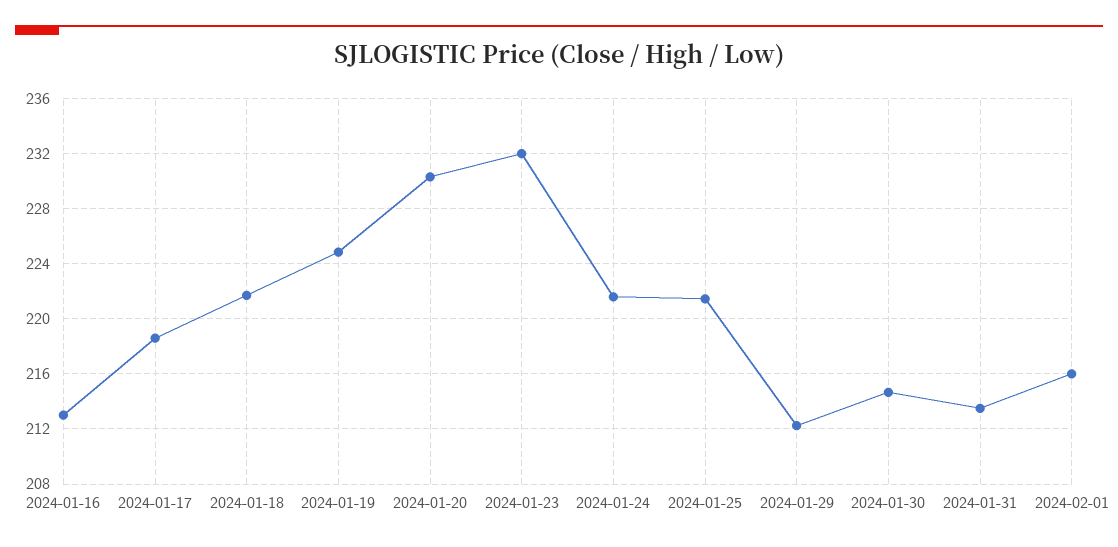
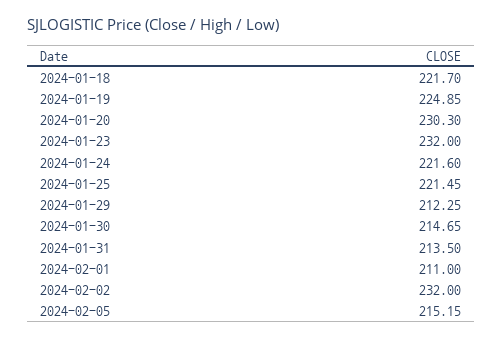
2024-01-16: 213 -> none
2024-01-17: 218.5 -> none
2024-02-01: 216 -> 211
2024-02-02: none -> 232
2024-02-05: none -> 215.15

